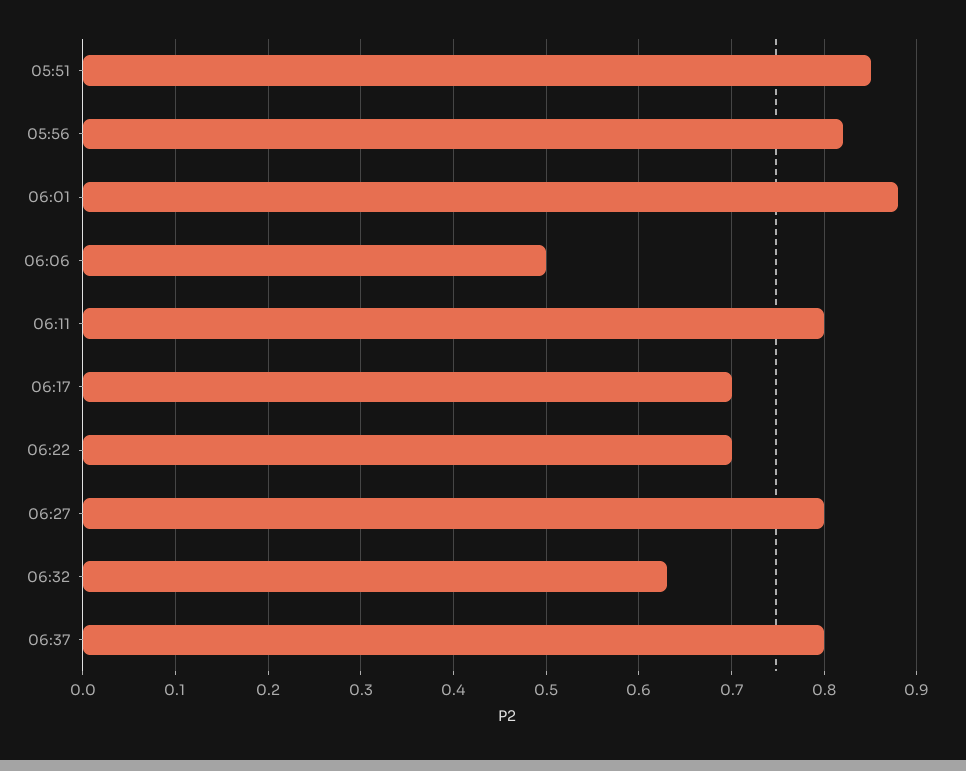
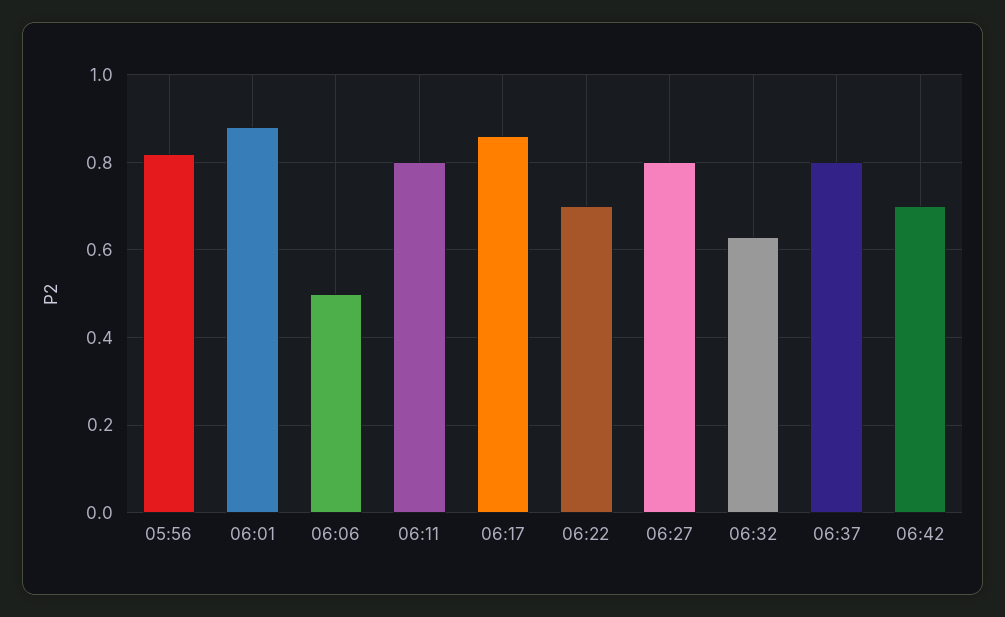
05:51: 0.85 -> none
06:17: 0.7 -> 0.85
06:42: none -> 0.7

